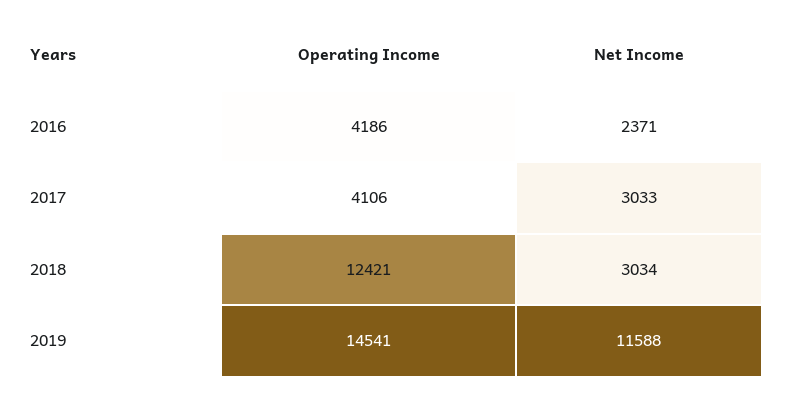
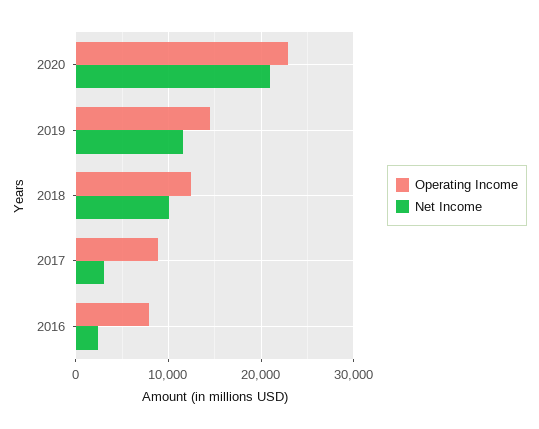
Operating Income, 2016: 4186 -> 8000
Operating Income, 2017: 4106 -> 9000
Net Income, 2018: 3034 -> 10000
Operating Income, 2020: none -> 23000
Net Income, 2020: none -> 21000

